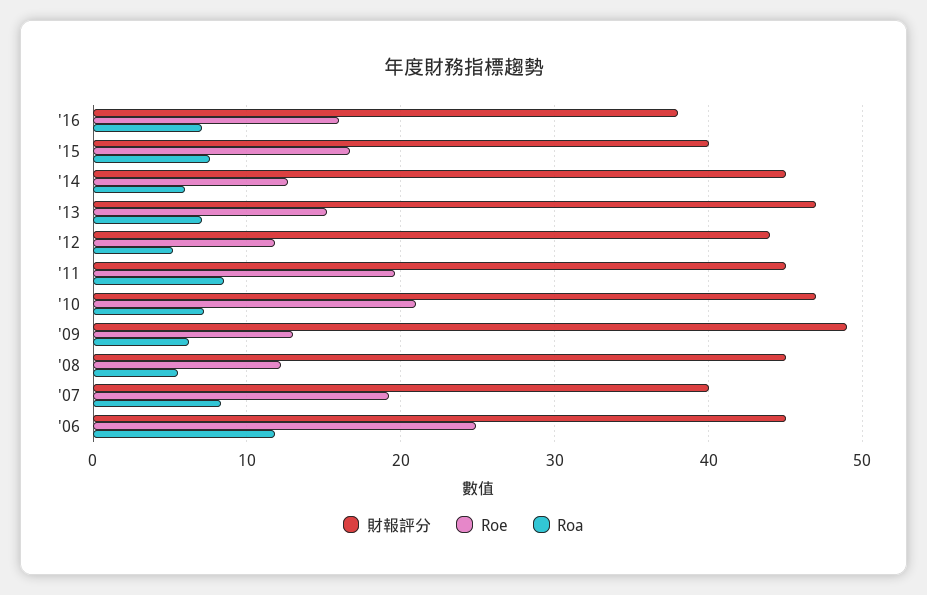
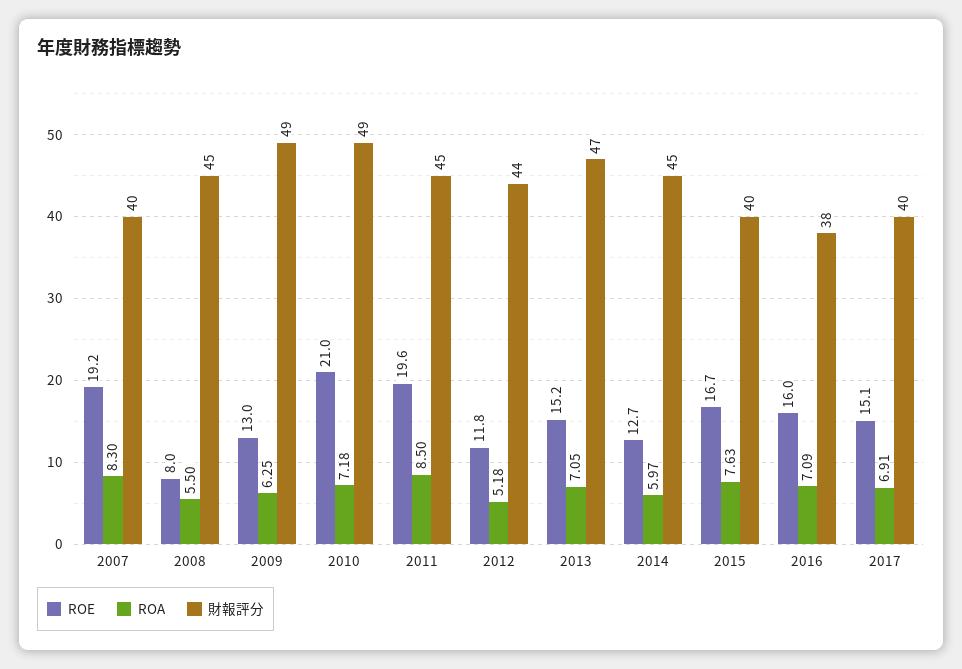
財報評分, '10: 47 -> 49
Roe, '08: 12 -> 8
財報評分, '06: 45 -> none
Roe, '06: 25 -> none
Roa, '06: 12 -> none
Roe, 2017: none -> 15.1
Roa, 2017: none -> 6.91
財報評分, 2017: none -> 40

